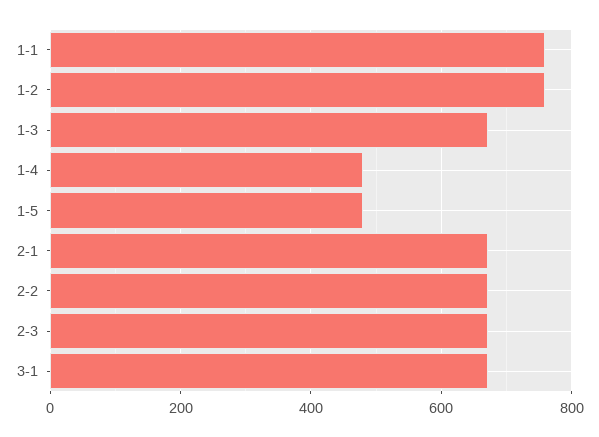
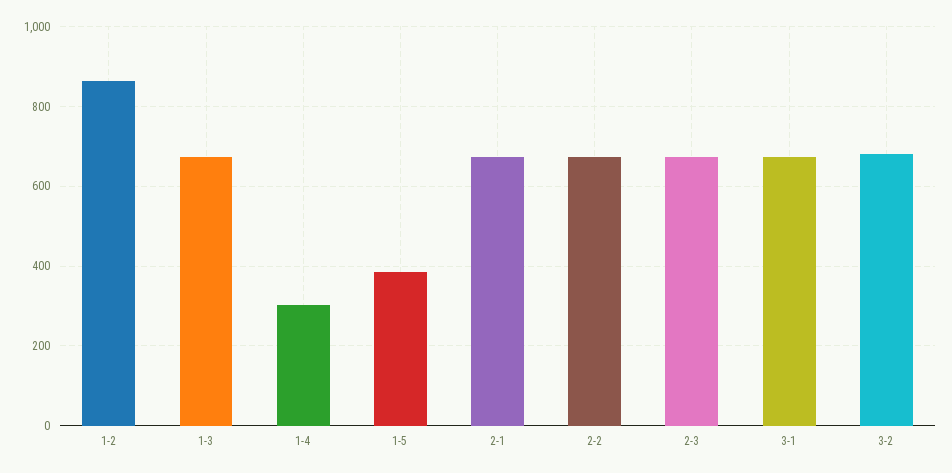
1-1: 760 -> none
1-2: 760 -> 860
1-4: 480 -> 300
1-5: 480 -> 380
3-2: none -> 680

